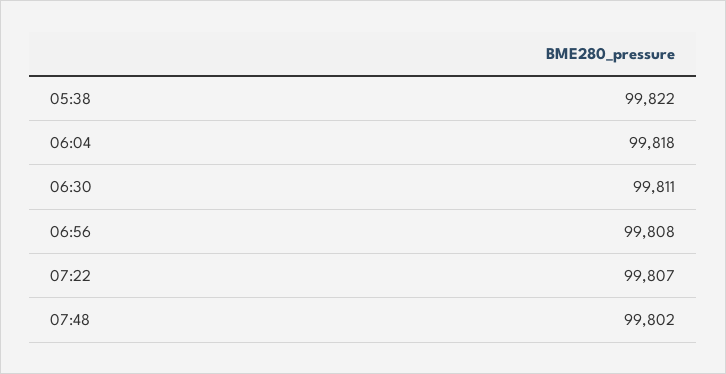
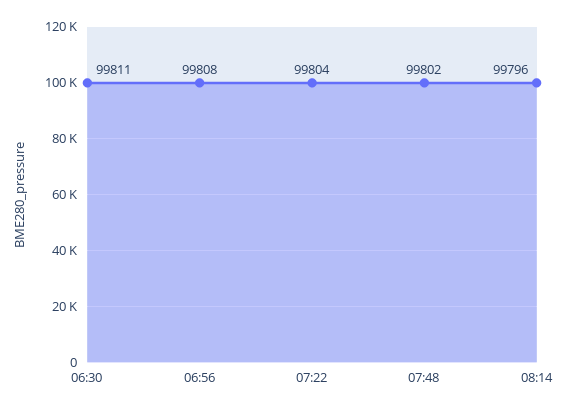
05:38: 99822 -> none
06:04: 99818 -> none
07:22: 99807 -> 99804
08:14: none -> 99796

